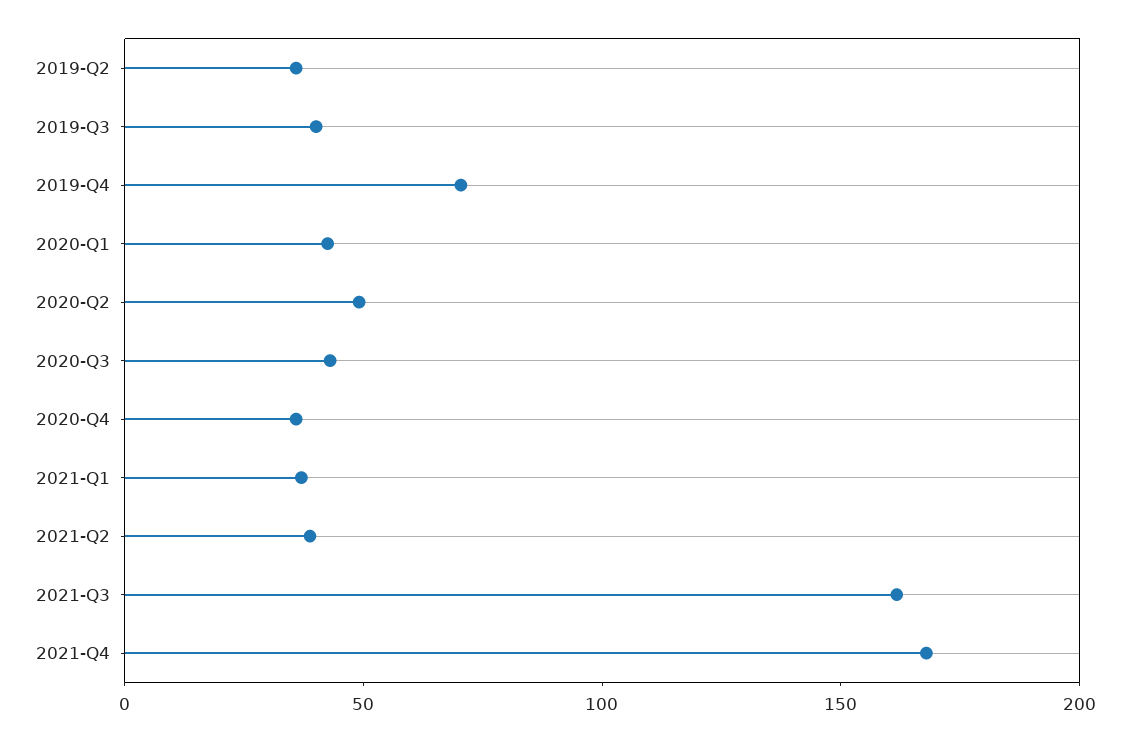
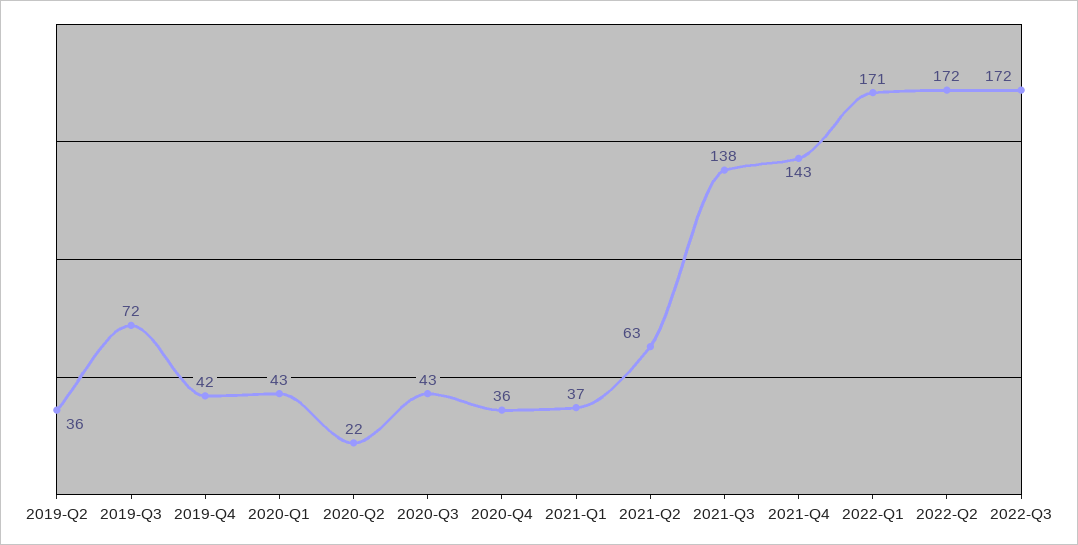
2019-Q3: 40 -> 72
2019-Q4: 70 -> 42
2020-Q2: 50 -> 22
2021-Q2: 40 -> 63
2021-Q3: 160 -> 138
2021-Q4: 170 -> 143
2022-Q1: none -> 171
2022-Q2: none -> 172
2022-Q3: none -> 172

